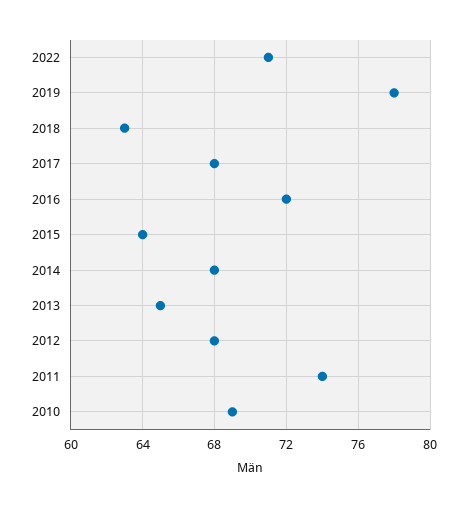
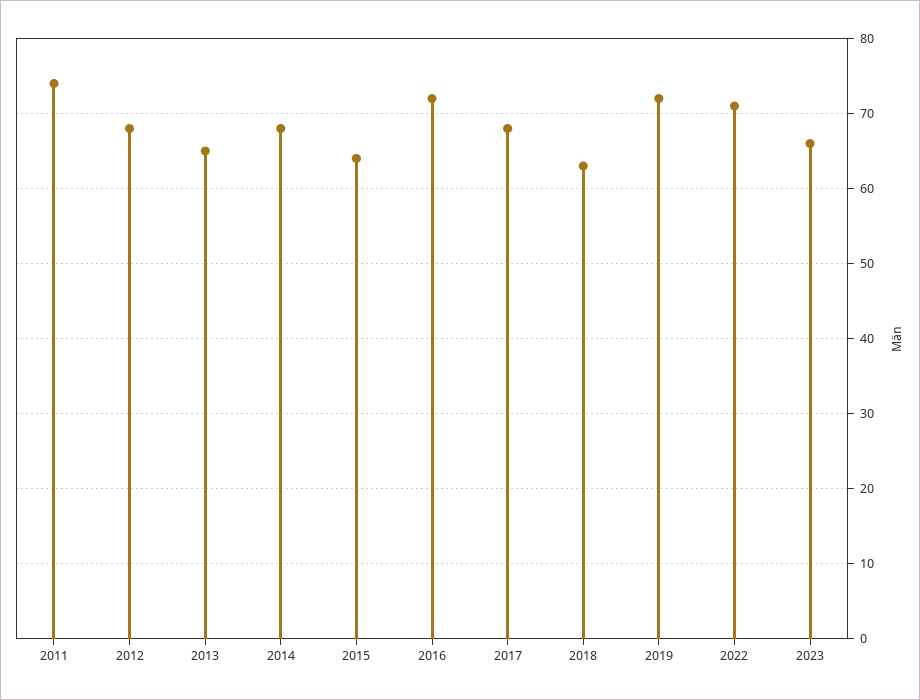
2019: 78 -> 72
2010: 69 -> none
2023: none -> 66

